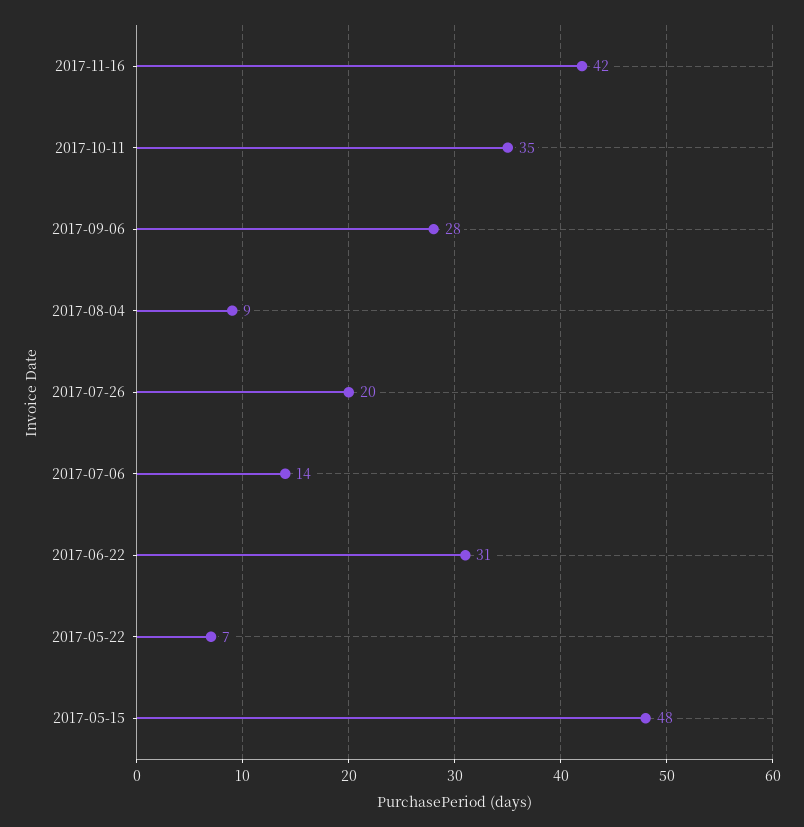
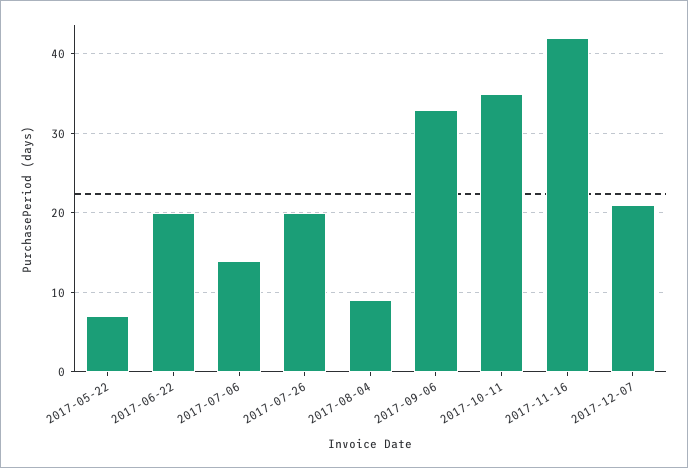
2017-09-06: 28 -> 33
2017-06-22: 31 -> 20
2017-05-15: 48 -> none
2017-12-07: none -> 21

